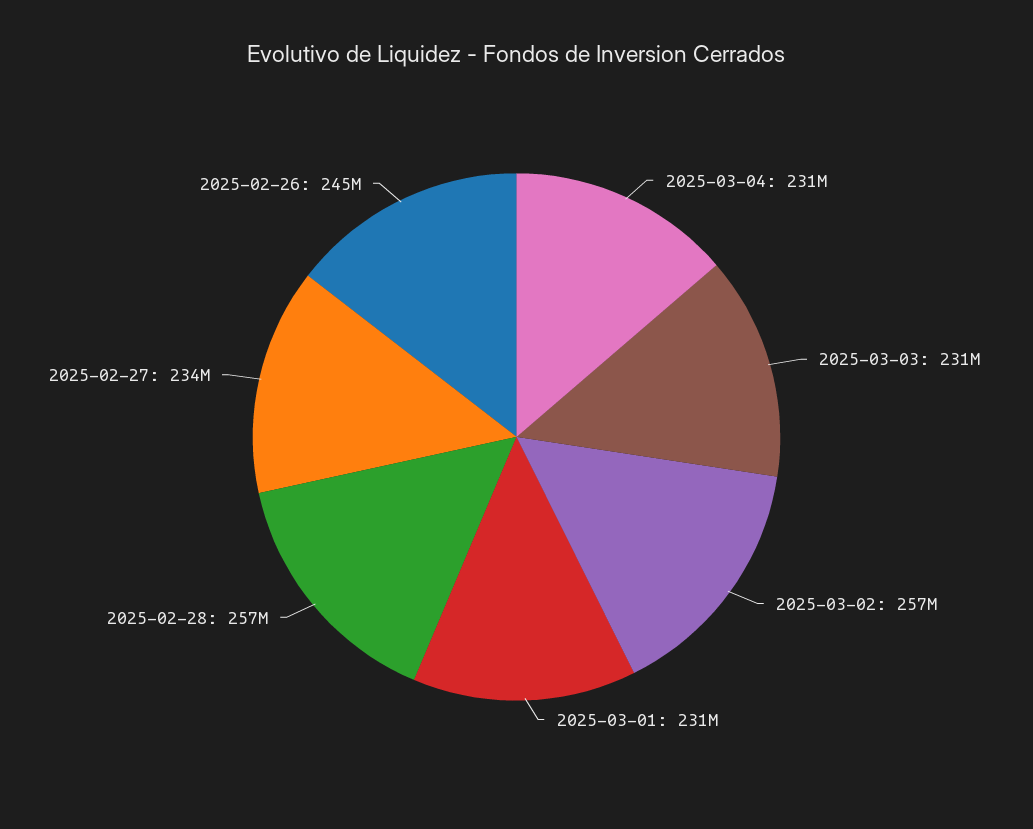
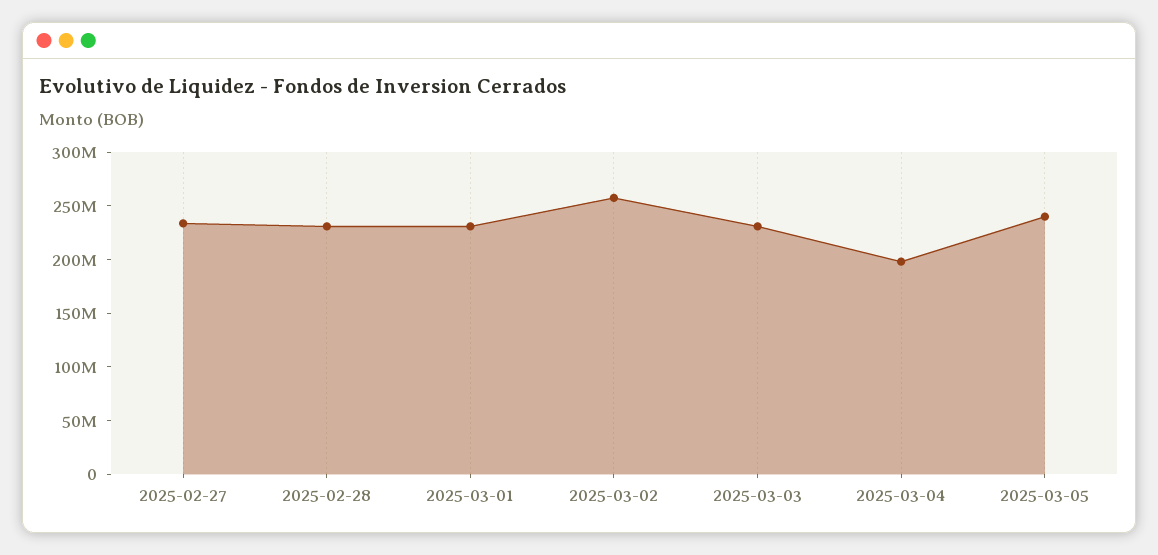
2025-03-04: 231000000 -> 200000000
2025-02-28: 257000000 -> 230000000
2025-02-26: 245000000 -> none
2025-03-05: none -> 240000000

